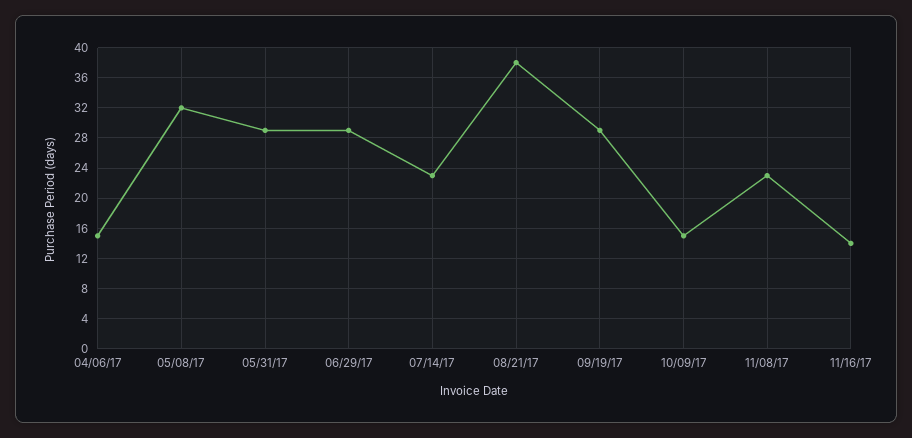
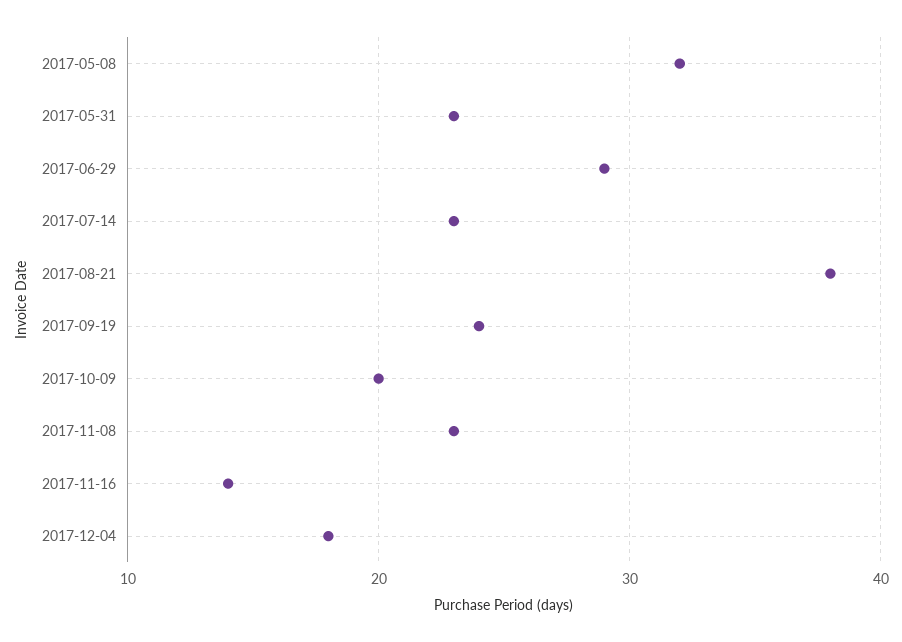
04/06/17: 15 -> none
05/31/17: 29 -> 23
09/19/17: 29 -> 24
10/09/17: 15 -> 20
2017-12-04: none -> 18

